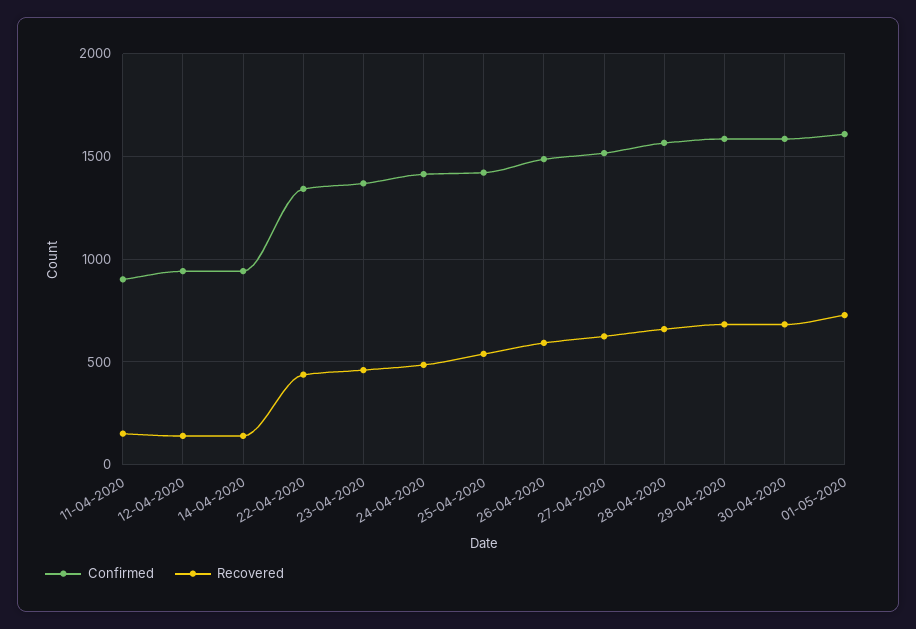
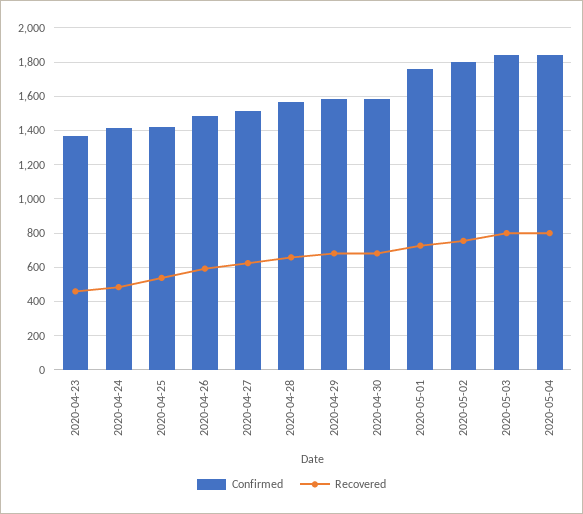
Confirmed, 11-04-2020: 900 -> none
Recovered, 11-04-2020: 150 -> none
Confirmed, 12-04-2020: 950 -> none
Recovered, 12-04-2020: 150 -> none
Confirmed, 14-04-2020: 950 -> none
Recovered, 14-04-2020: 150 -> none
Confirmed, 22-04-2020: 1350 -> none
Recovered, 22-04-2020: 450 -> none
Confirmed, 01-05-2020: 1600 -> 1750
Confirmed, 2020-05-02: none -> 1800
Recovered, 2020-05-02: none -> 750
Confirmed, 2020-05-03: none -> 1850
Recovered, 2020-05-03: none -> 800
Confirmed, 2020-05-04: none -> 1850
Recovered, 2020-05-04: none -> 800

